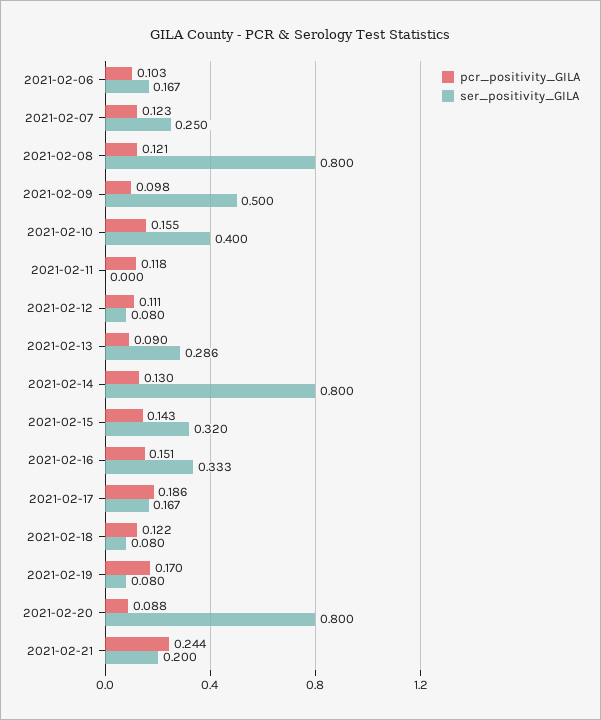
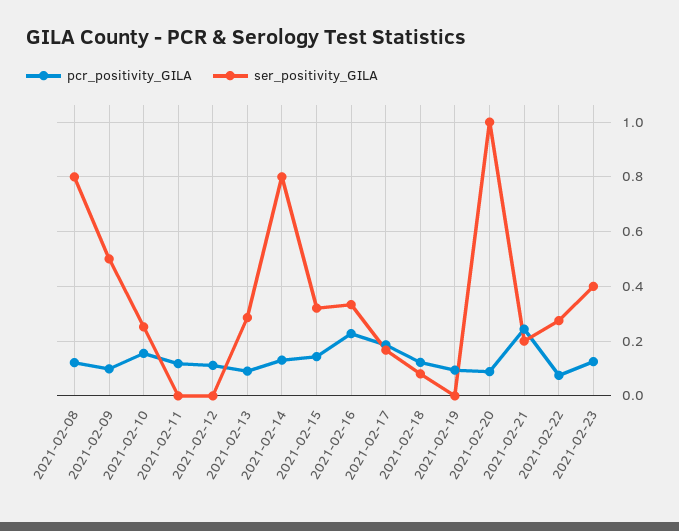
pcr_positivity_GILA, 2021-02-06: 0.103 -> none
ser_positivity_GILA, 2021-02-06: 0.167 -> none
pcr_positivity_GILA, 2021-02-07: 0.123 -> none
ser_positivity_GILA, 2021-02-07: 0.25 -> none
ser_positivity_GILA, 2021-02-10: 0.4 -> 0.25
ser_positivity_GILA, 2021-02-12: 0.08 -> 0
pcr_positivity_GILA, 2021-02-16: 0.151 -> 0.225
pcr_positivity_GILA, 2021-02-19: 0.17 -> 0.1
ser_positivity_GILA, 2021-02-19: 0.08 -> 0
ser_positivity_GILA, 2021-02-20: 0.8 -> 1
pcr_positivity_GILA, 2021-02-22: none -> 0.075
ser_positivity_GILA, 2021-02-22: none -> 0.275
pcr_positivity_GILA, 2021-02-23: none -> 0.125
ser_positivity_GILA, 2021-02-23: none -> 0.4

